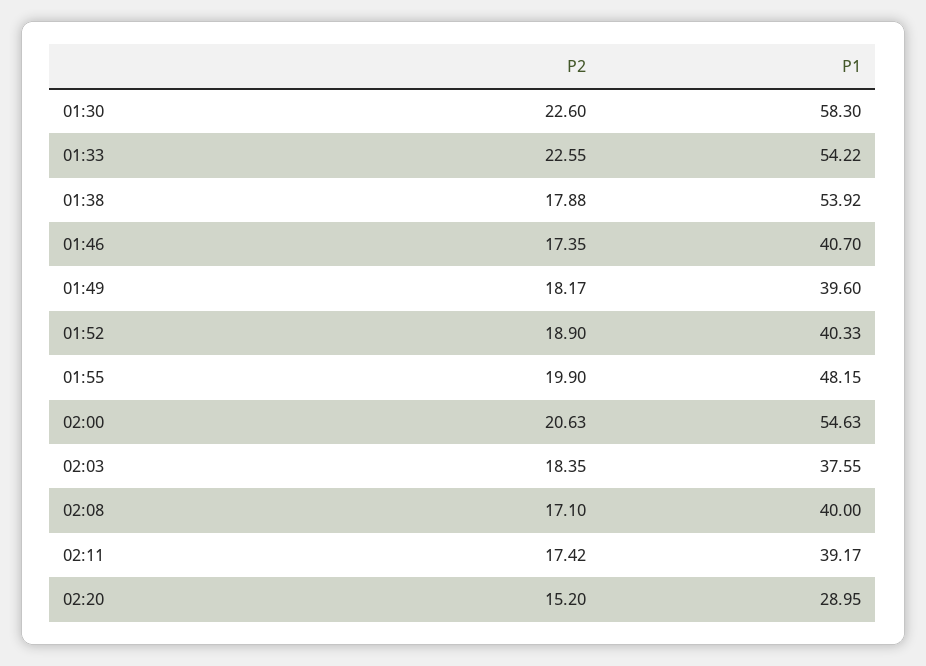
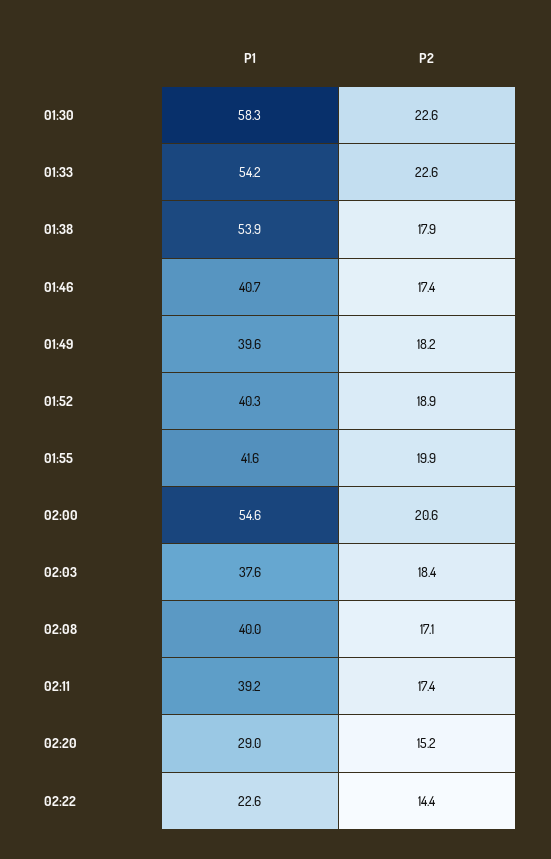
P1, 01:55: 48.15 -> 41.6
P1, 02:22: none -> 22.6
P2, 02:22: none -> 14.4

